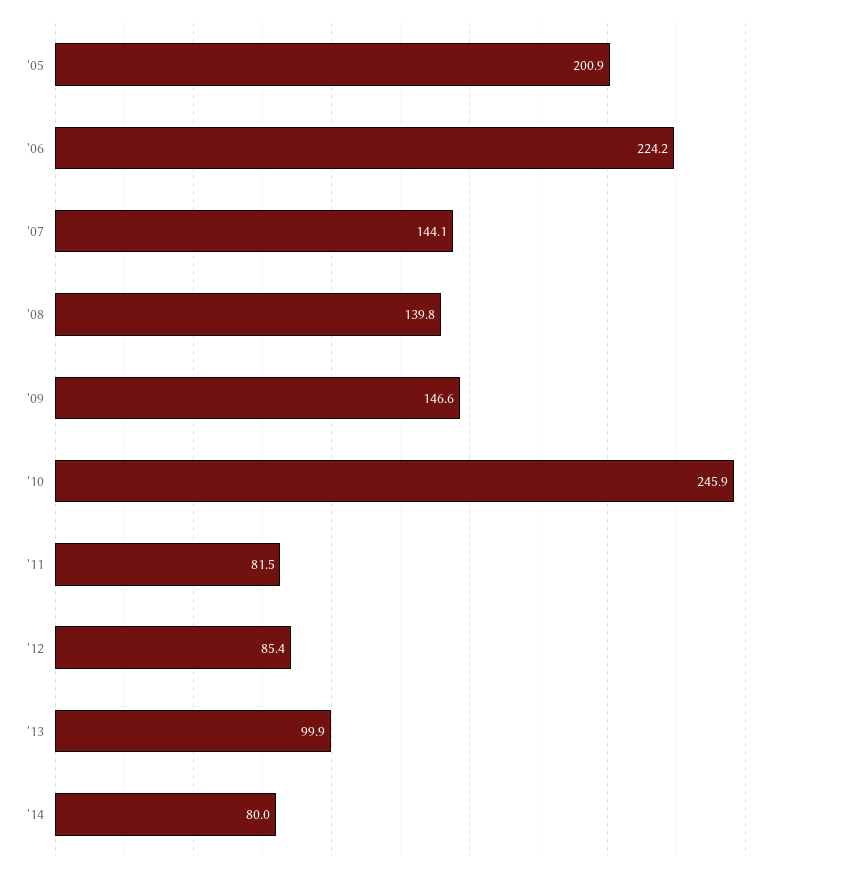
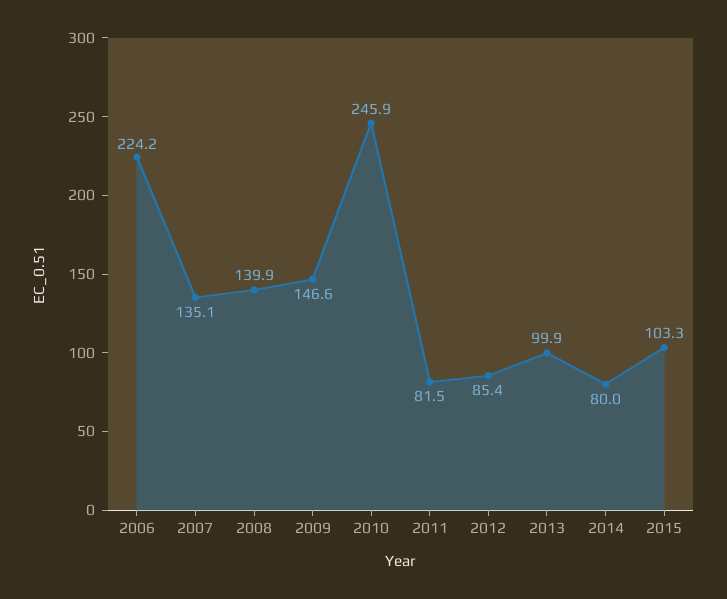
'05: 200.9 -> none
'07: 144.1 -> 135.1
'08: 139.8 -> 139.9
2015: none -> 103.3

